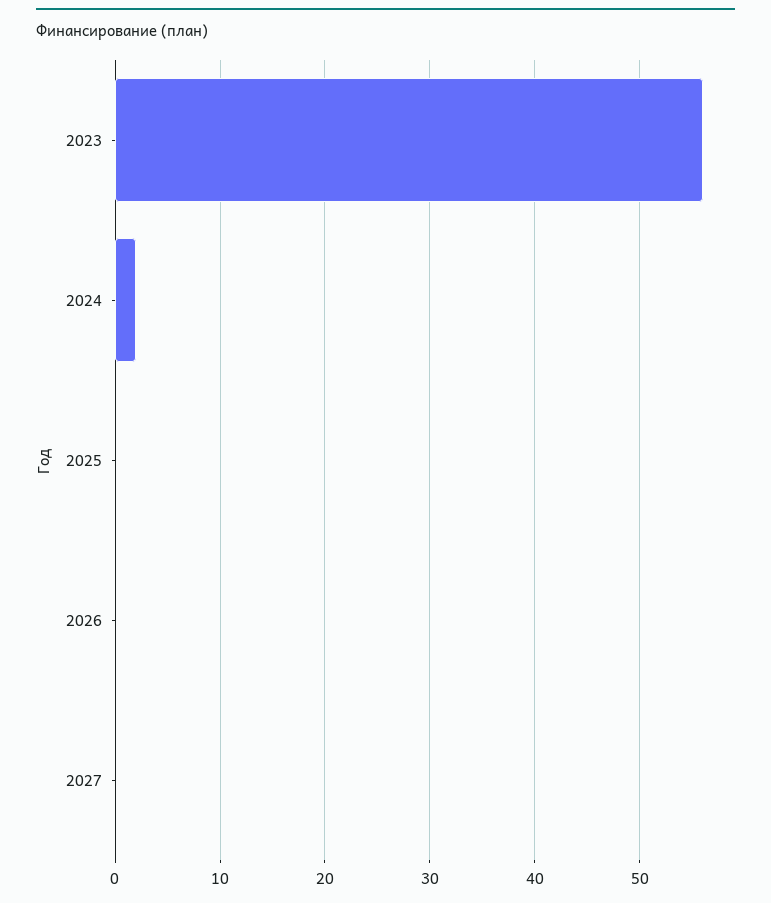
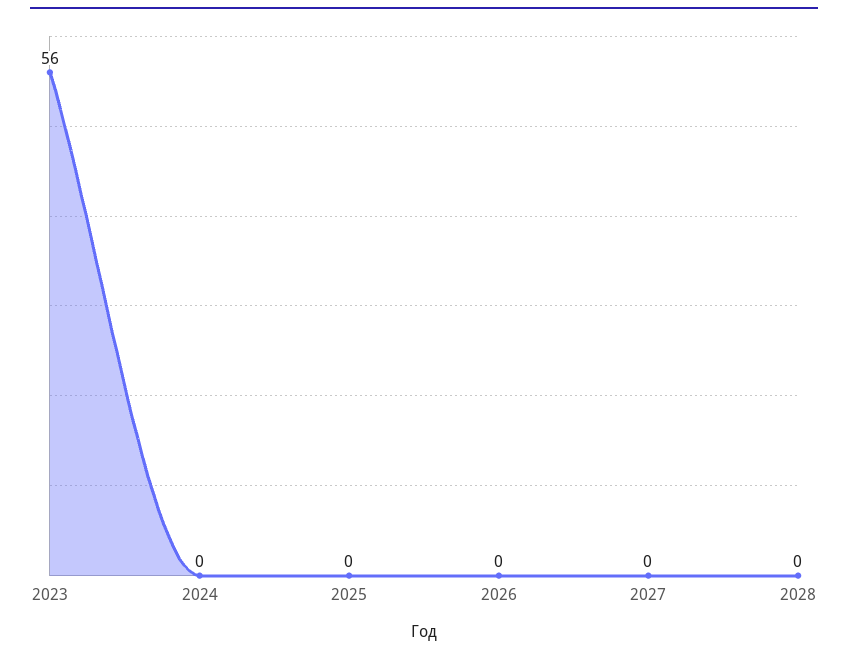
2024: 2 -> 0
2028: none -> 0

